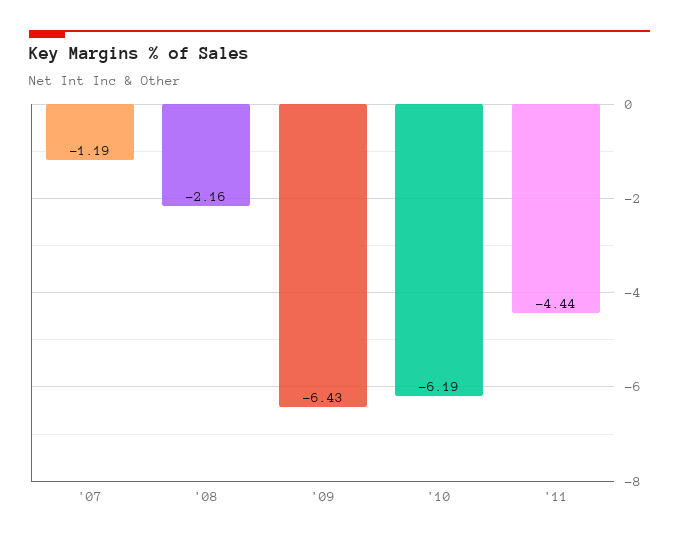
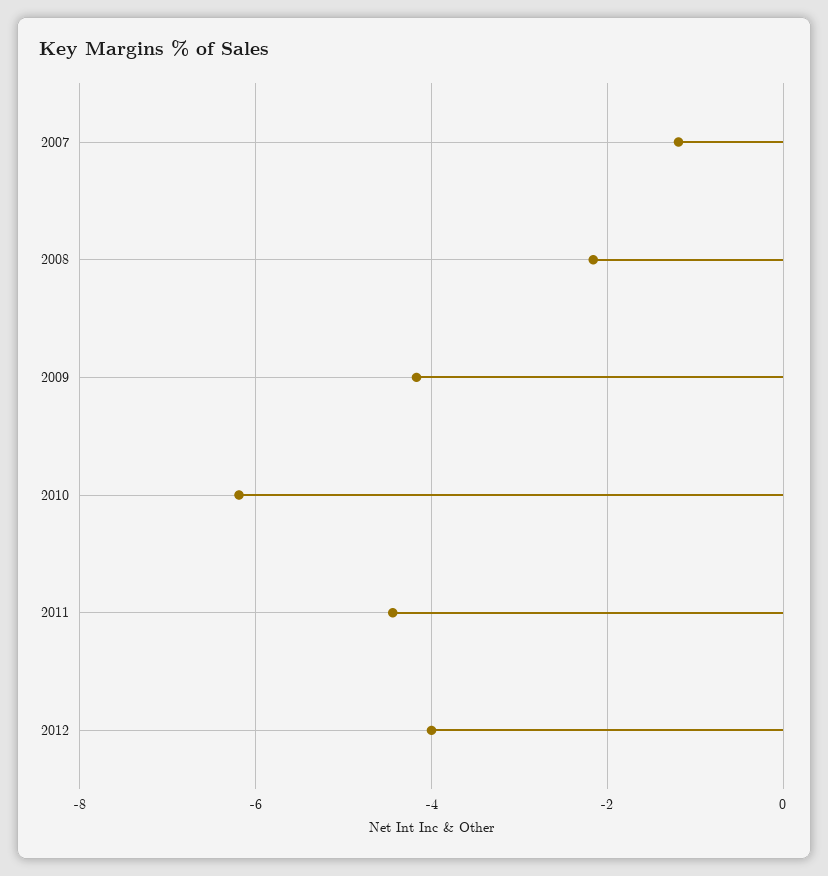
'09: -6.43 -> -4.2
2012: none -> -4

